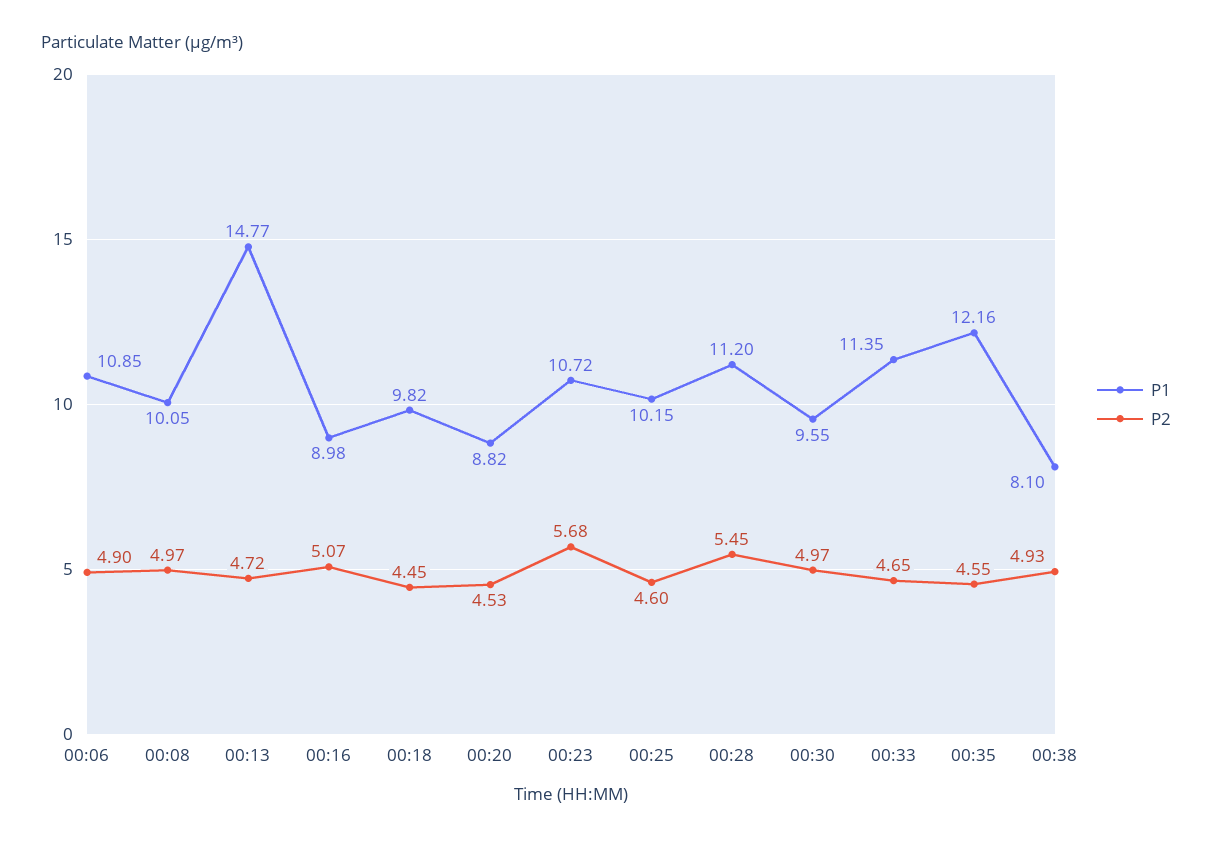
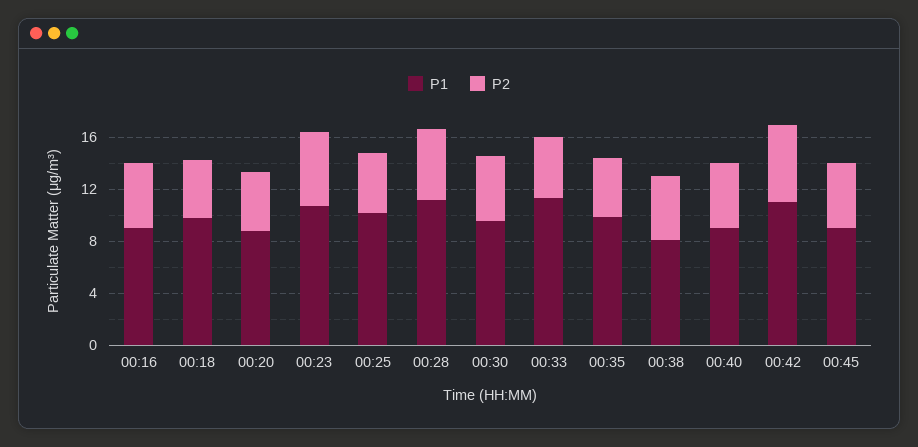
P1, 00:06: 10.85 -> none
P2, 00:06: 4.9 -> none
P1, 00:08: 10.05 -> none
P2, 00:08: 4.97 -> none
P1, 00:13: 14.77 -> none
P2, 00:13: 4.72 -> none
P1, 00:35: 12.16 -> 10
P1, 00:40: none -> 9
P2, 00:40: none -> 5
P1, 00:42: none -> 11
P2, 00:42: none -> 6
P1, 00:45: none -> 9
P2, 00:45: none -> 5

